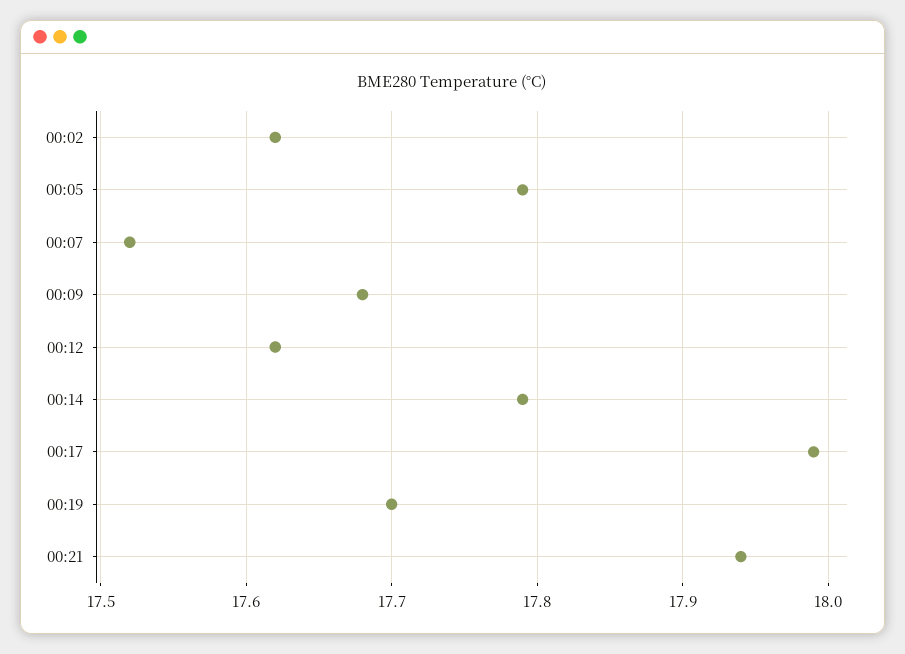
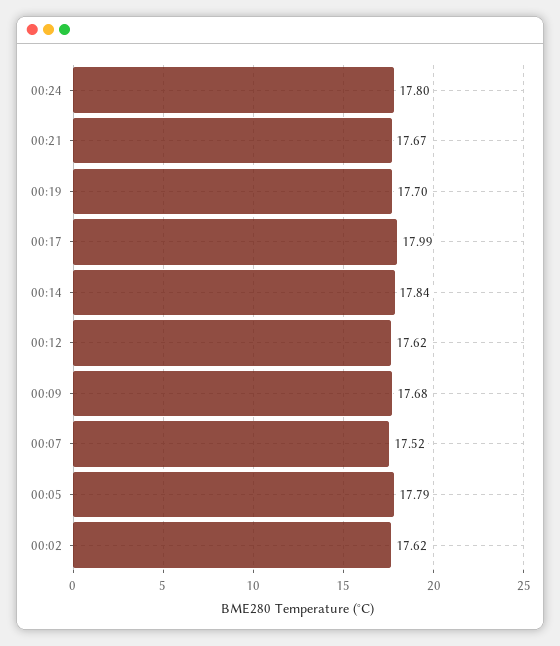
00:14: 17.79 -> 17.84
00:21: 17.94 -> 17.67
00:24: none -> 17.8

